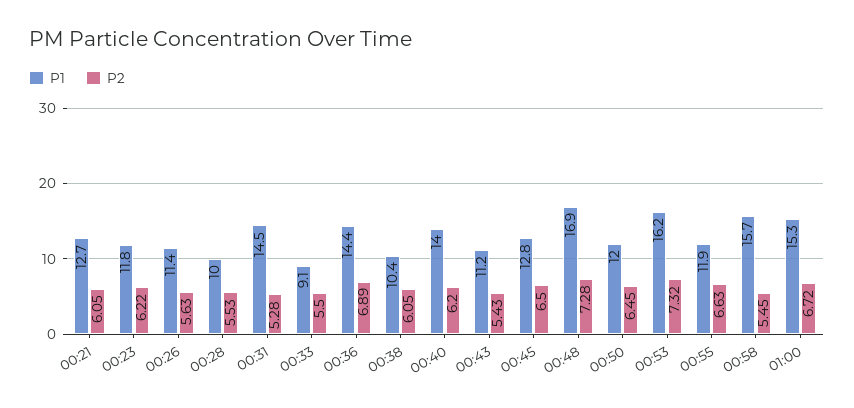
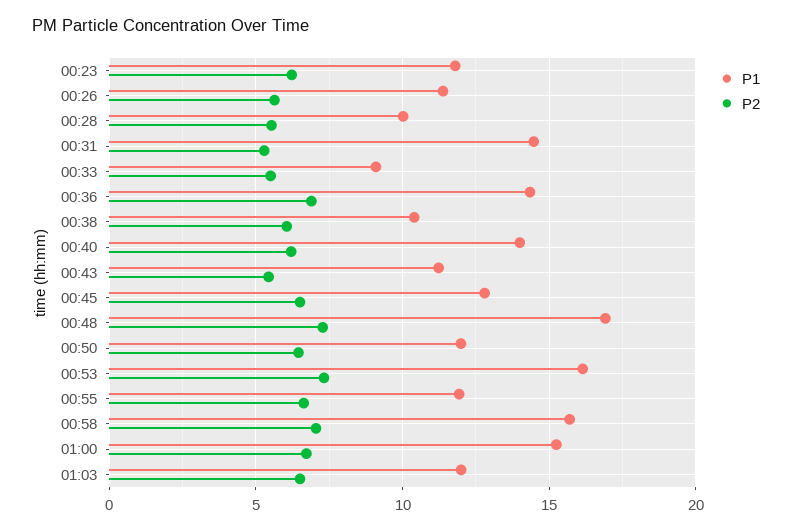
P1, 00:21: 12.7 -> none
P2, 00:21: 6.05 -> none
P2, 00:58: 5.45 -> 7
P1, 01:03: none -> 12
P2, 01:03: none -> 6.5

